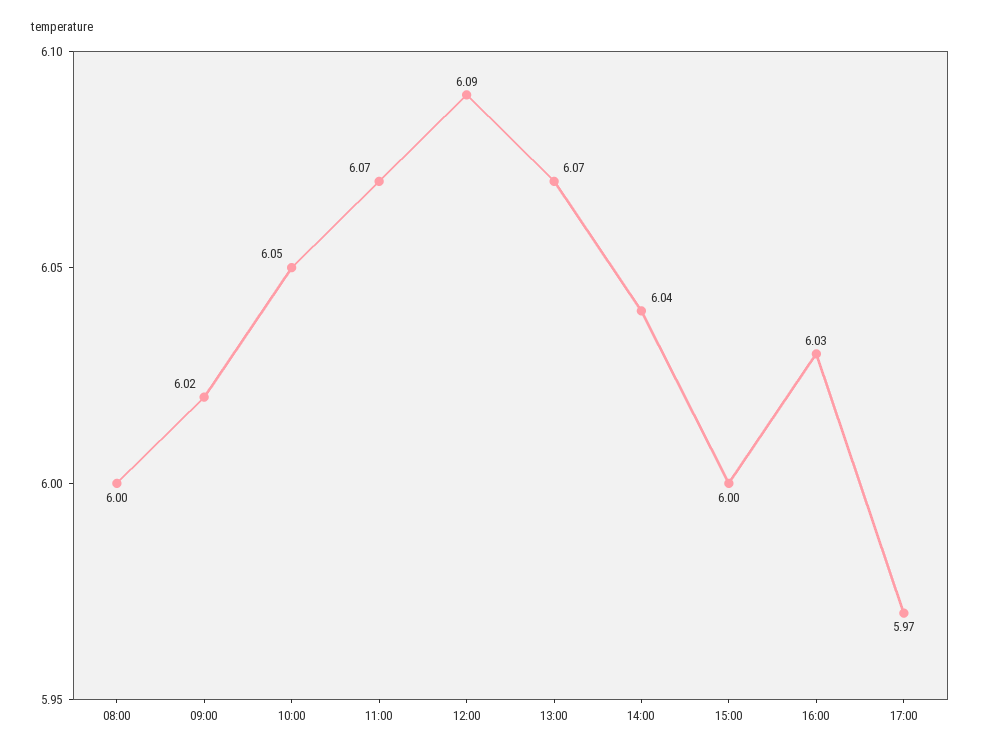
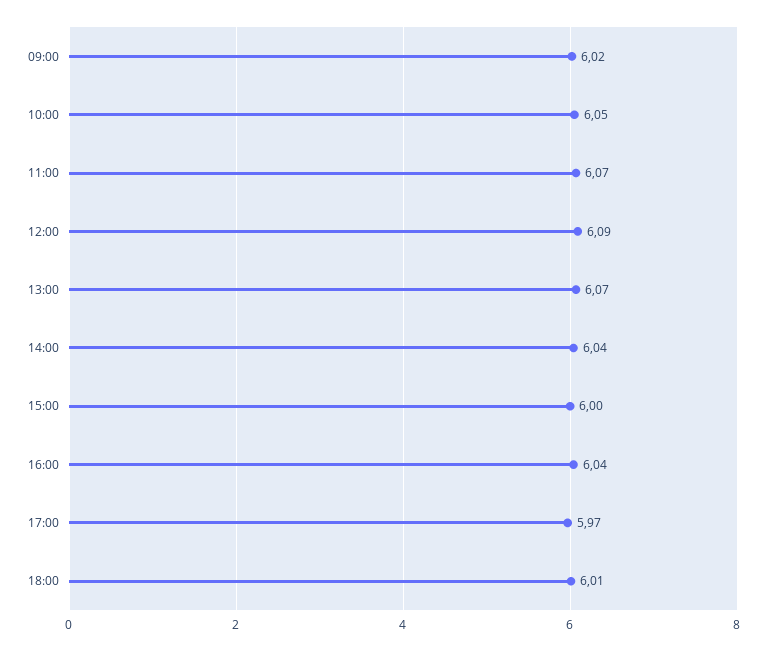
08:00: 6 -> none
16:00: 6.03 -> 6.04
18:00: none -> 6.01

